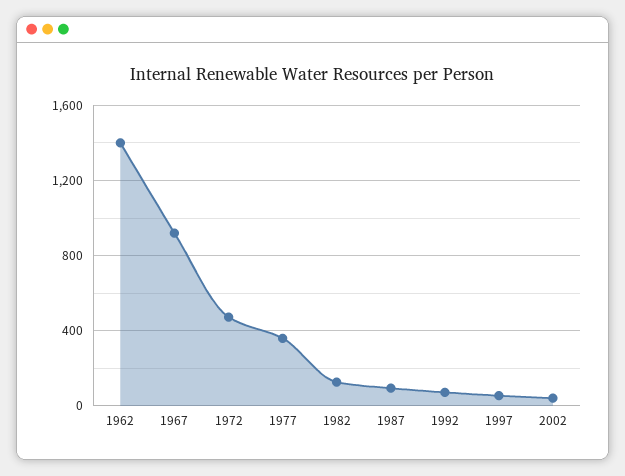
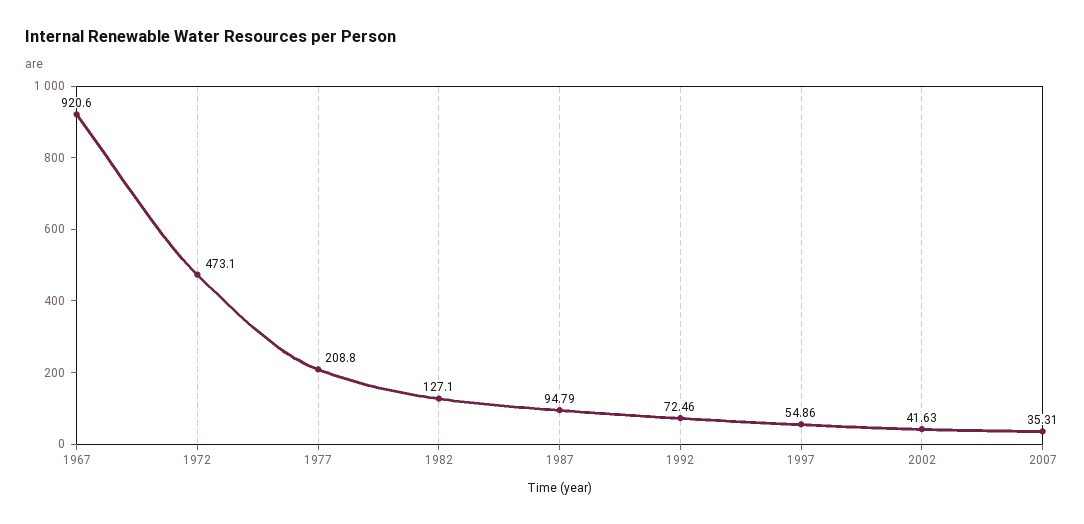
1962: 1400 -> none
1977: 350 -> 208.8
2007: none -> 35.31

